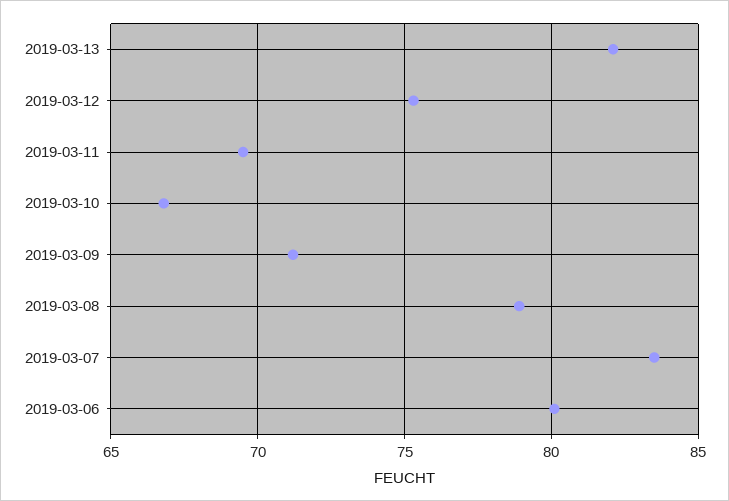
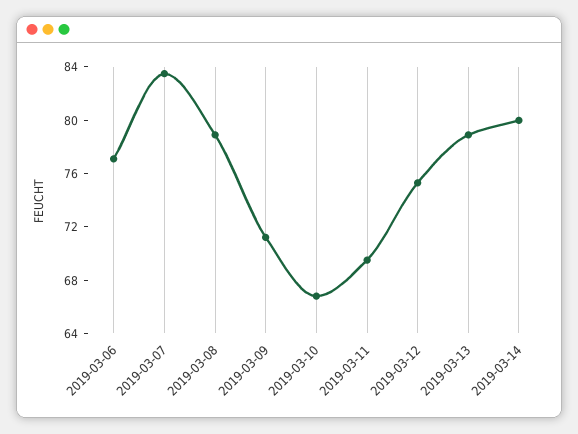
2019-03-13: 82 -> 79
2019-03-06: 80 -> 77
2019-03-14: none -> 80

